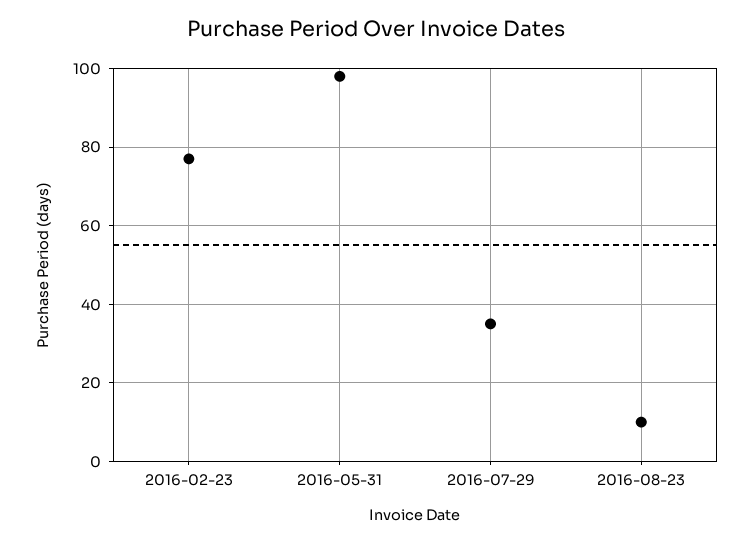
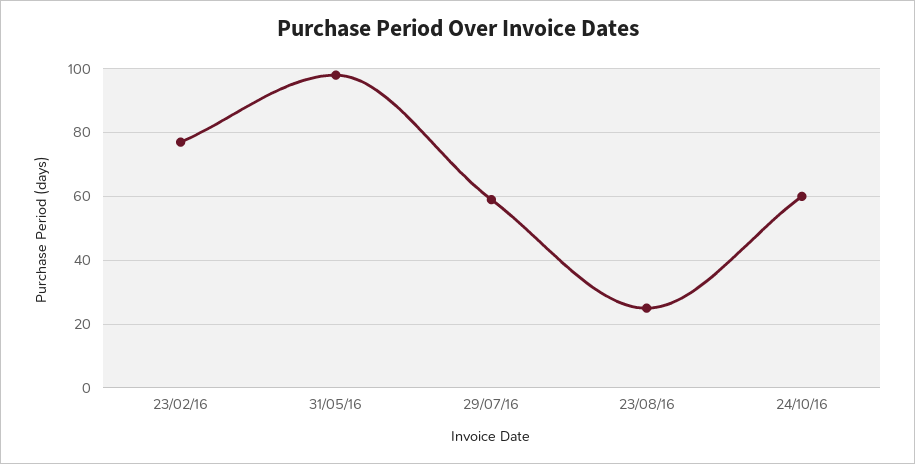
2016-07-29: 35 -> 60
2016-08-23: 10 -> 25
24/10/16: none -> 60

